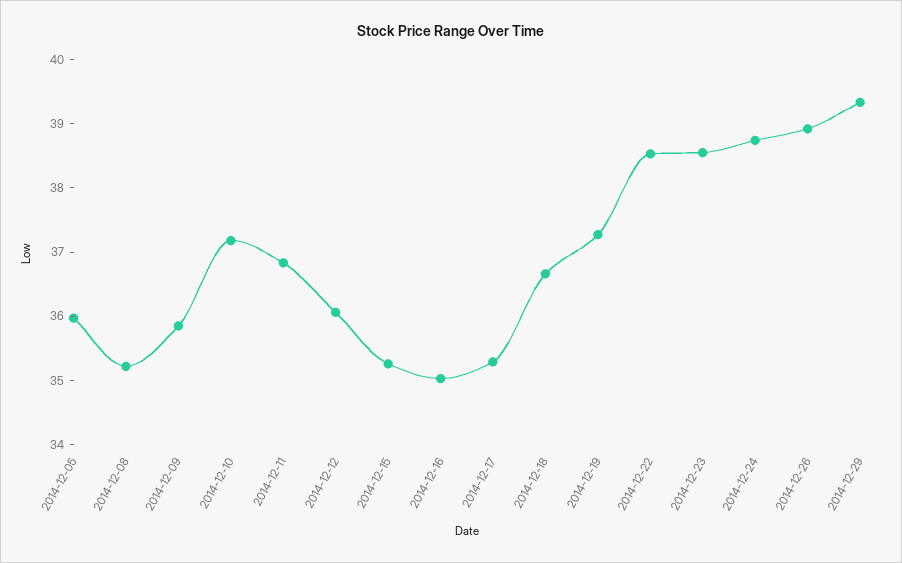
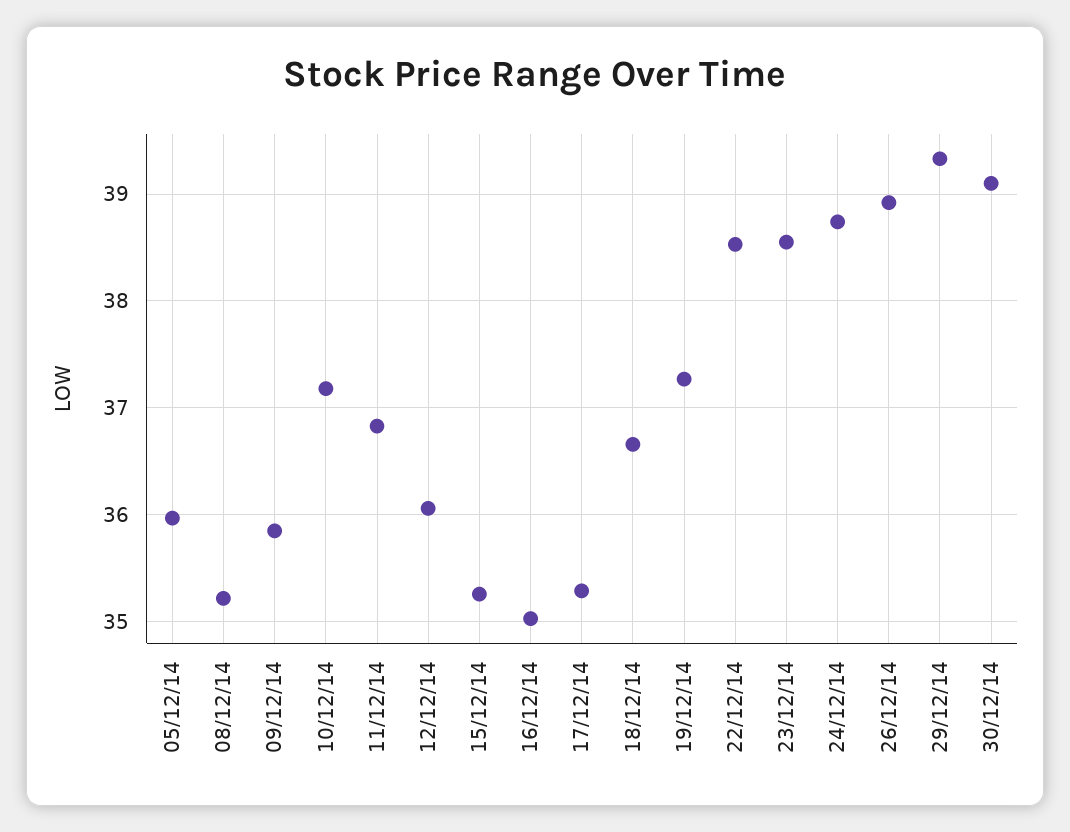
30/12/14: none -> 39.1

